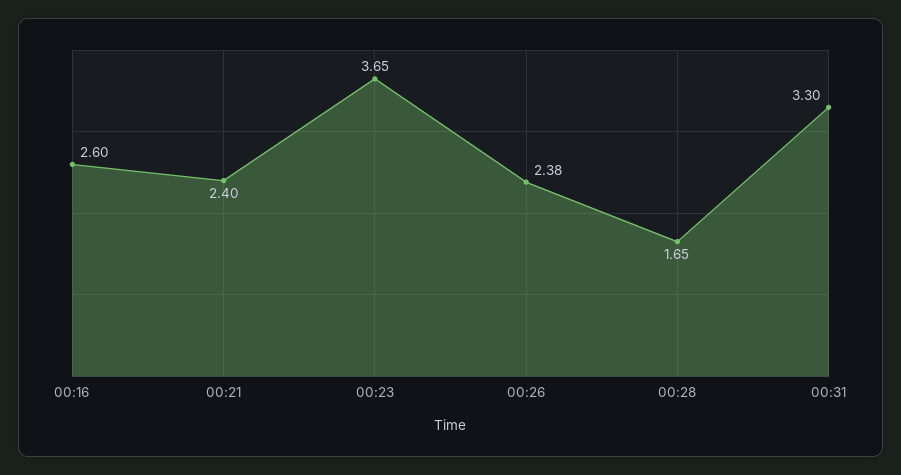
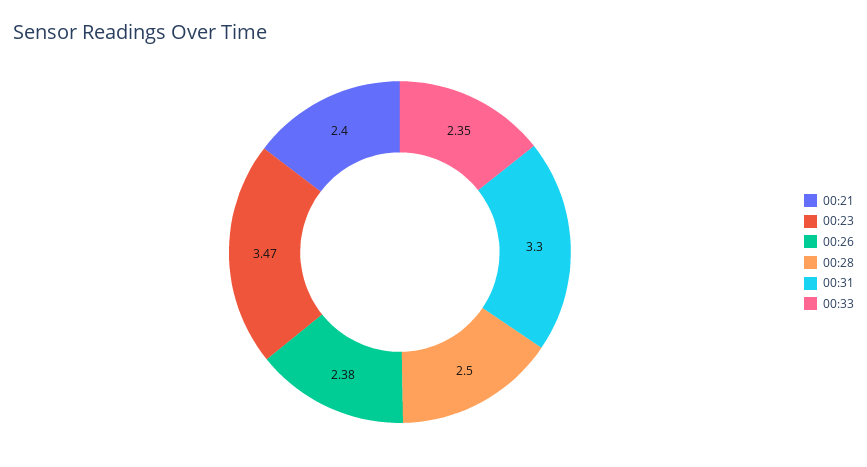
00:16: 2.6 -> none
00:23: 3.65 -> 3.47
00:28: 1.65 -> 2.5
00:33: none -> 2.35

